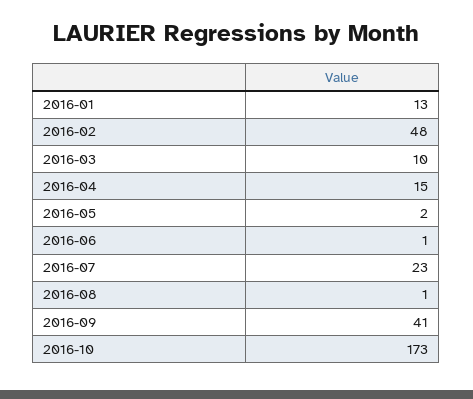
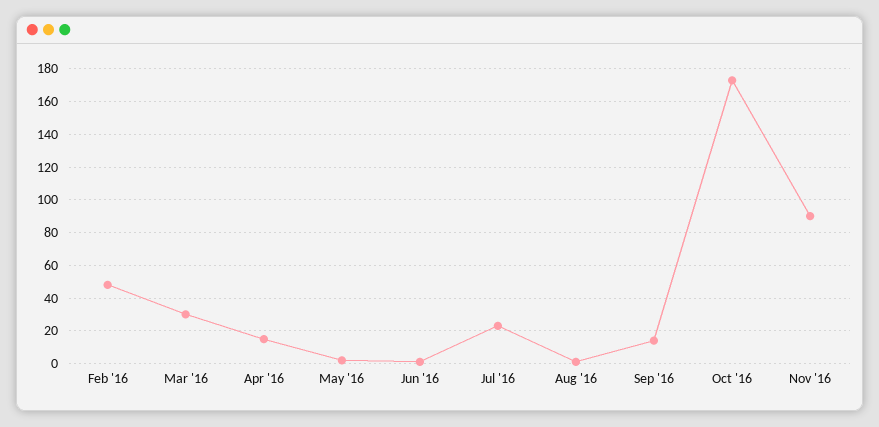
2016-01: 13 -> none
2016-03: 10 -> 30
2016-09: 41 -> 15
Nov '16: none -> 90

